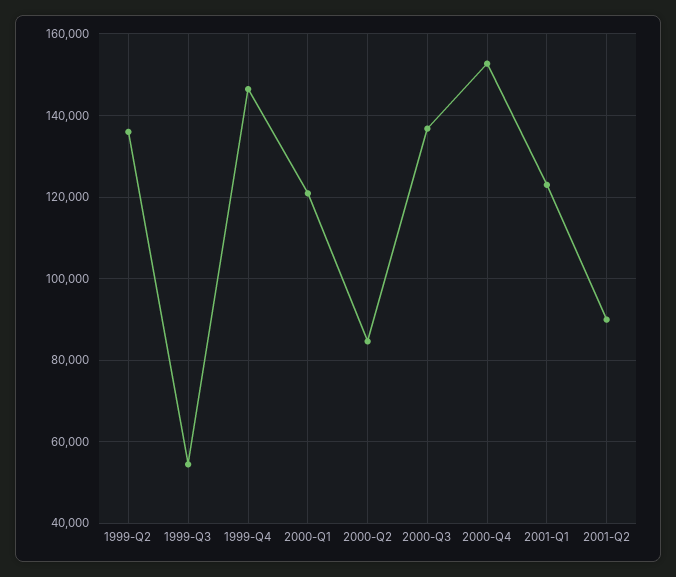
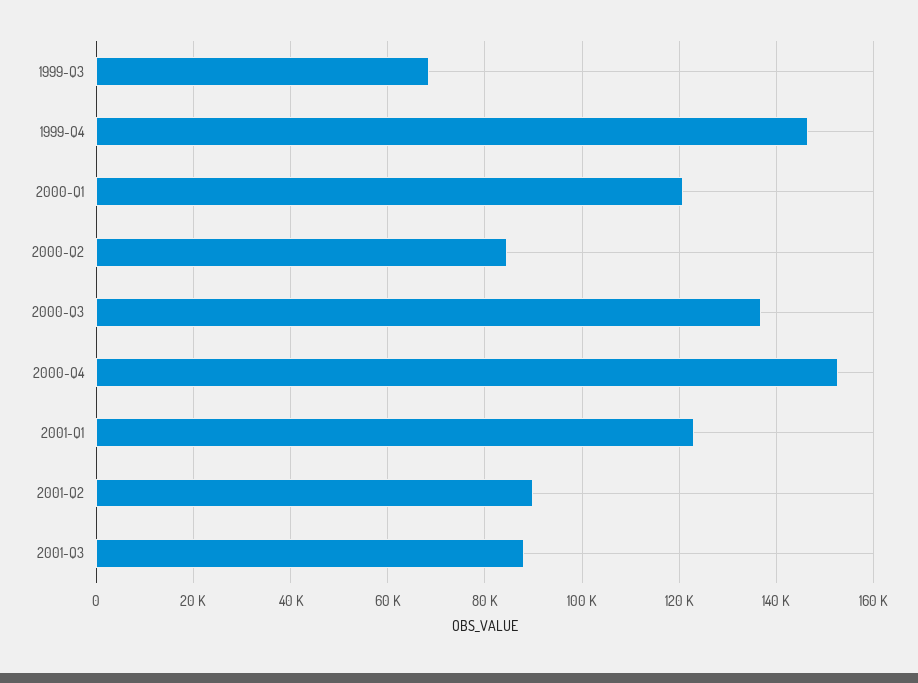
1999-Q2: 136000 -> none
1999-Q3: 54000 -> 68000
2001-Q3: none -> 88000

